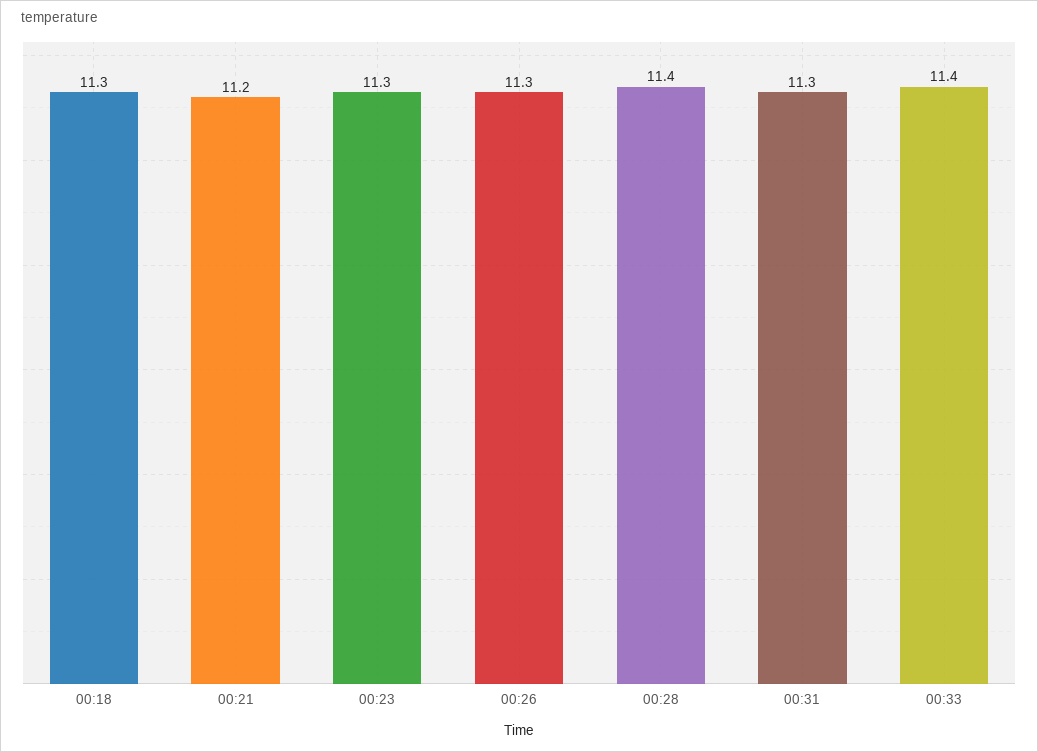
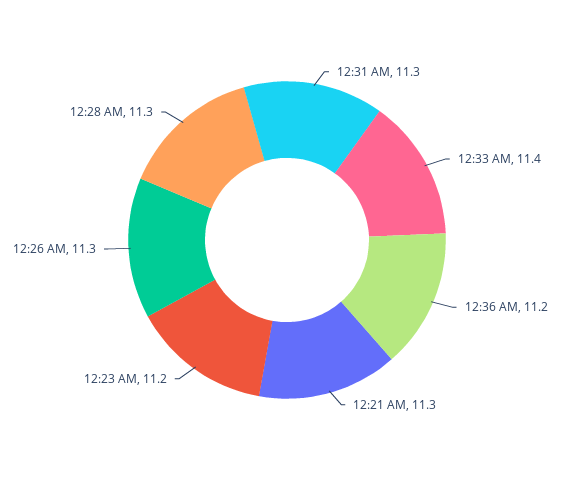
00:18: 11.3 -> none
00:21: 11.2 -> 11.3
00:23: 11.3 -> 11.2
00:28: 11.4 -> 11.3
12:36 AM: none -> 11.2

